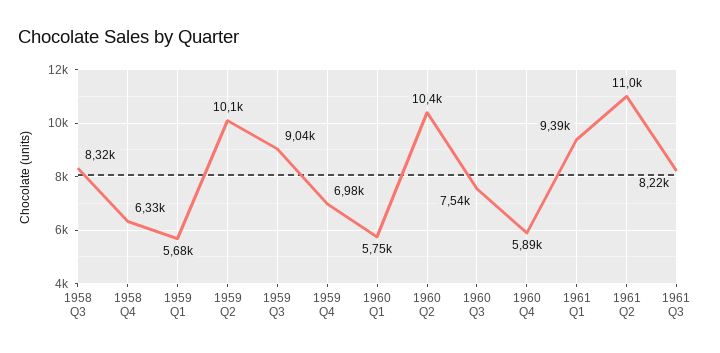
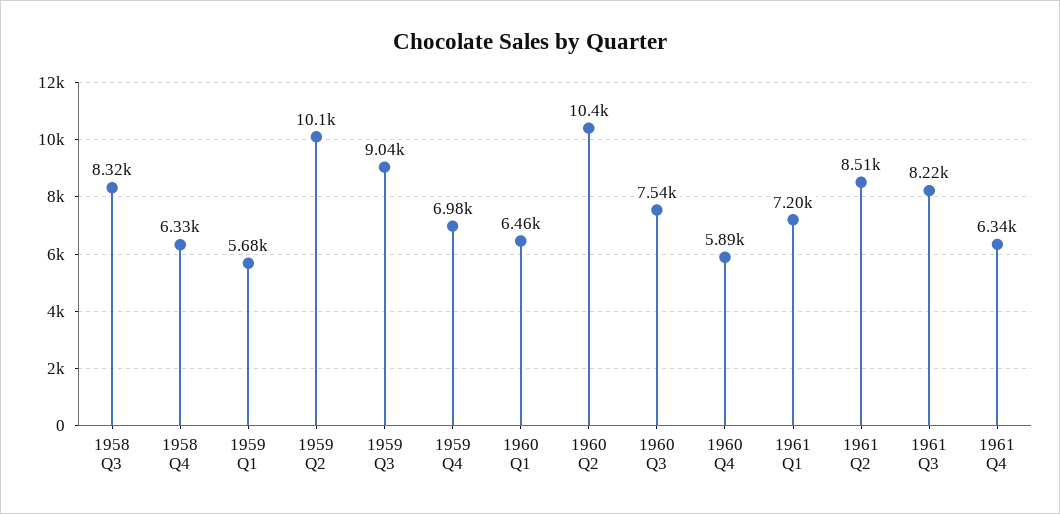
1960 Q1: 5750 -> 6460
1961 Q1: 9390 -> 7200
1961 Q2: 11000 -> 8510
1961 Q4: none -> 6340

